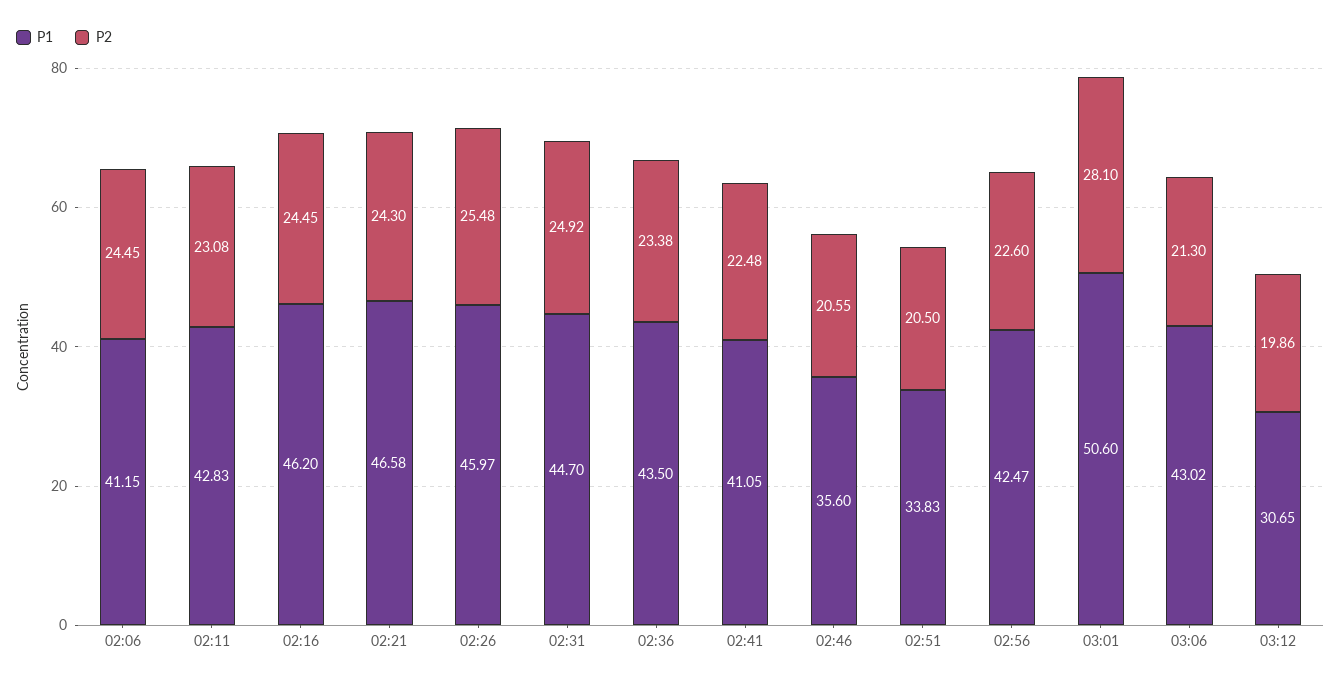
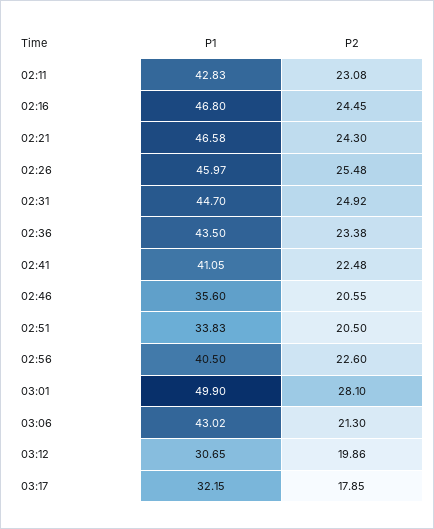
P1, 02:06: 41.15 -> none
P2, 02:06: 24.45 -> none
P1, 02:16: 46.2 -> 46.8
P1, 02:56: 42.47 -> 40.5
P1, 03:01: 50.6 -> 49.9
P1, 03:17: none -> 32.15
P2, 03:17: none -> 17.85

